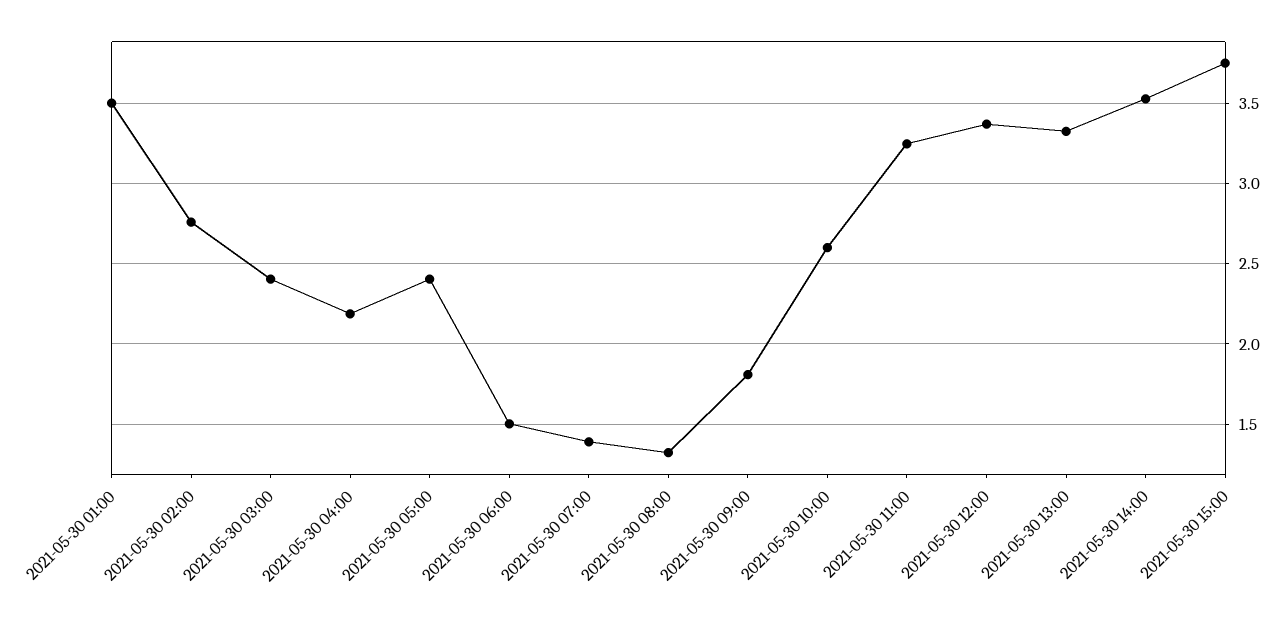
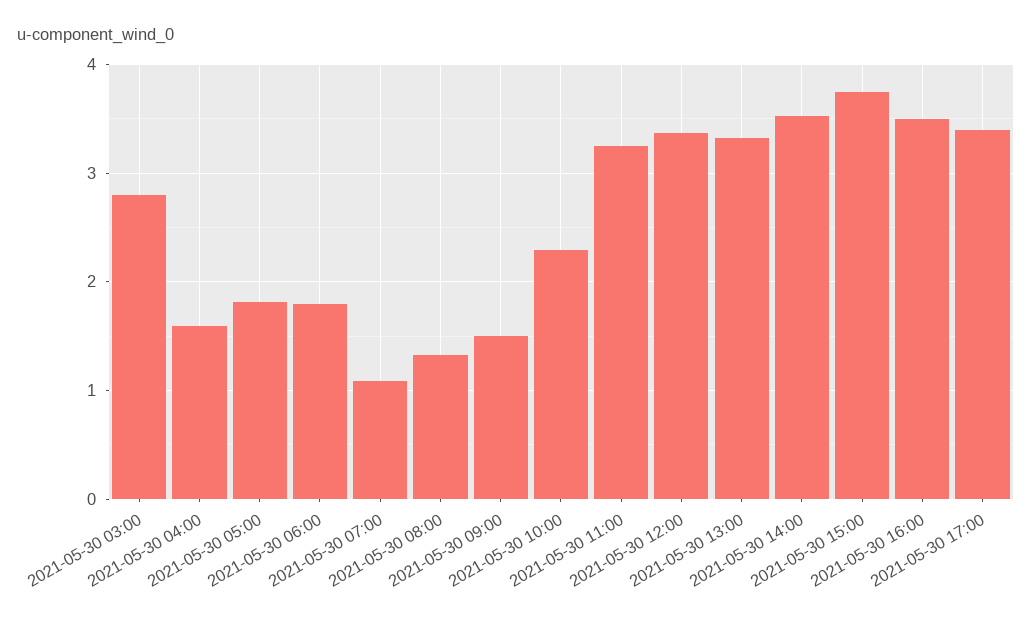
2021-05-30 01:00: 3.5 -> none
2021-05-30 02:00: 2.75 -> none
2021-05-30 03:00: 2.4 -> 2.8
2021-05-30 04:00: 2.2 -> 1.6
2021-05-30 05:00: 2.4 -> 1.8
2021-05-30 06:00: 1.5 -> 1.8
2021-05-30 07:00: 1.4 -> 1.1
2021-05-30 09:00: 1.8 -> 1.5
2021-05-30 10:00: 2.6 -> 2.3
2021-05-30 16:00: none -> 3.5
2021-05-30 17:00: none -> 3.4

